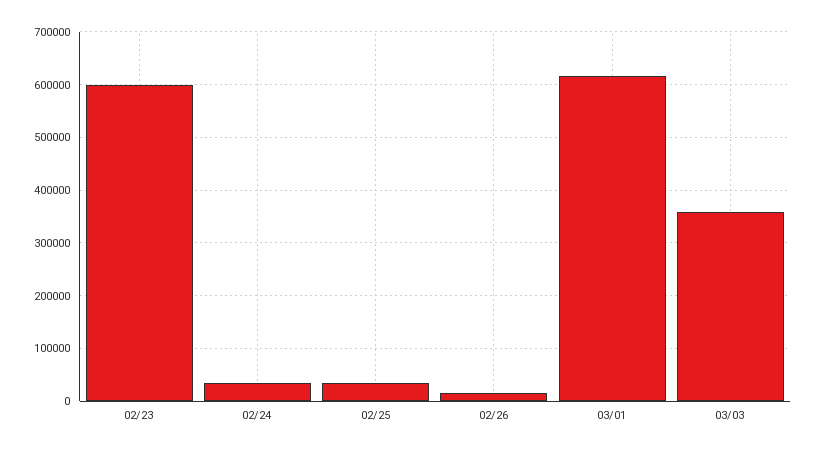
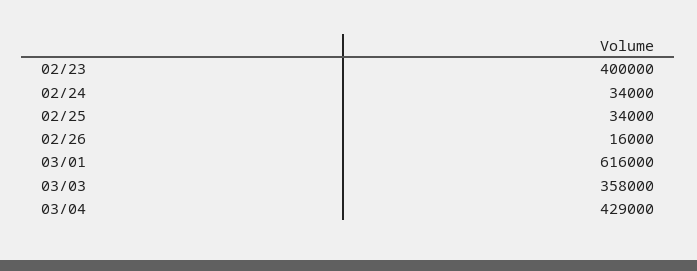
02/23: 600000 -> 400000
03/04: none -> 429000

